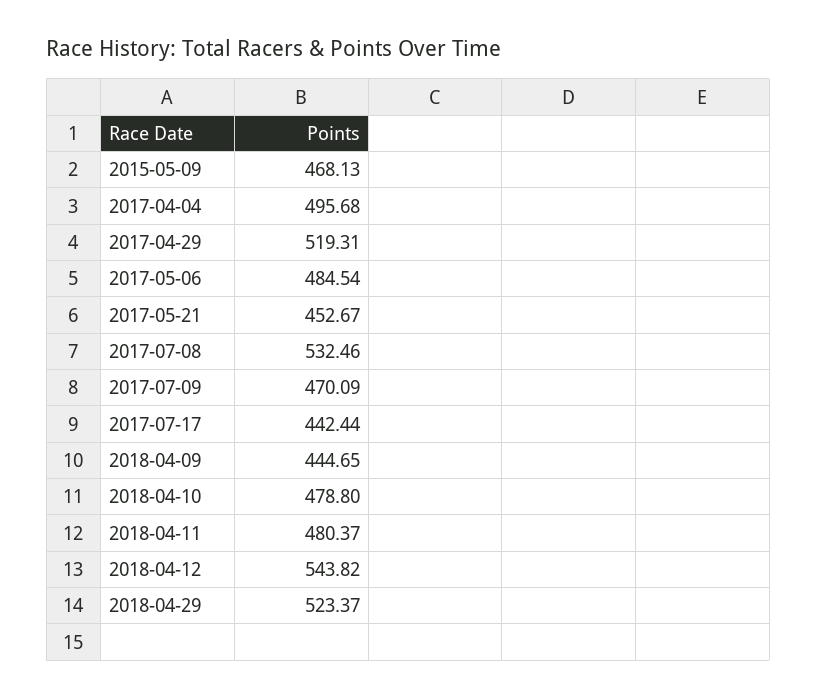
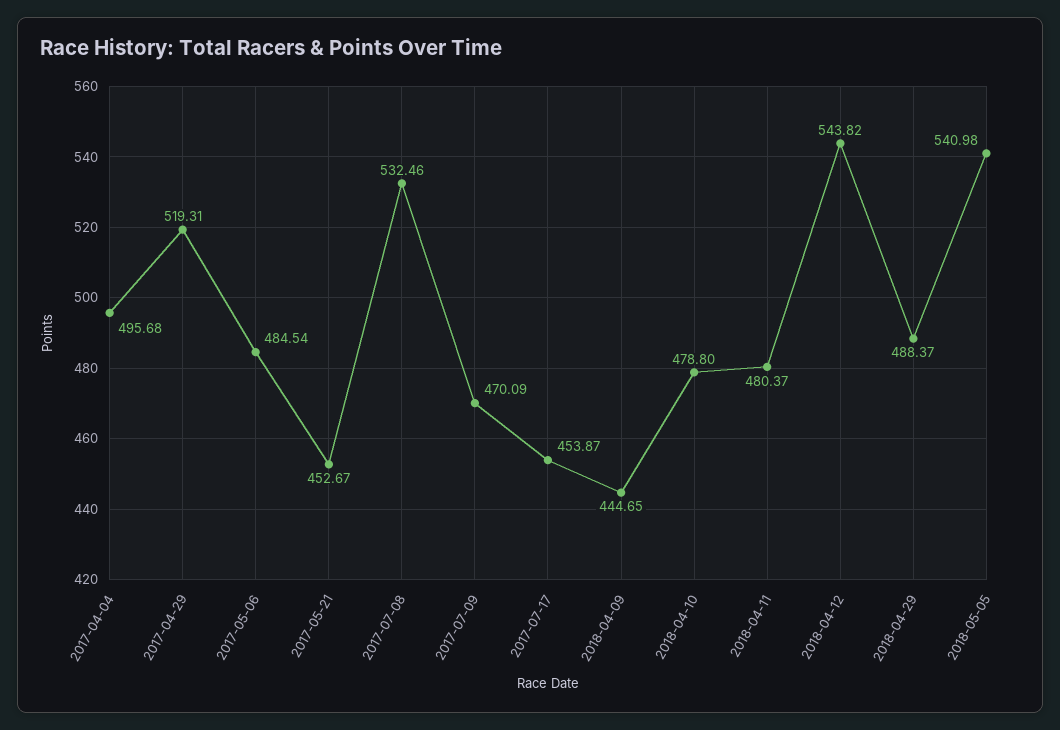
2015-05-09: 468.13 -> none
2017-07-17: 442.44 -> 453.87
2018-04-29: 523.37 -> 488.37
2018-05-05: none -> 540.98

